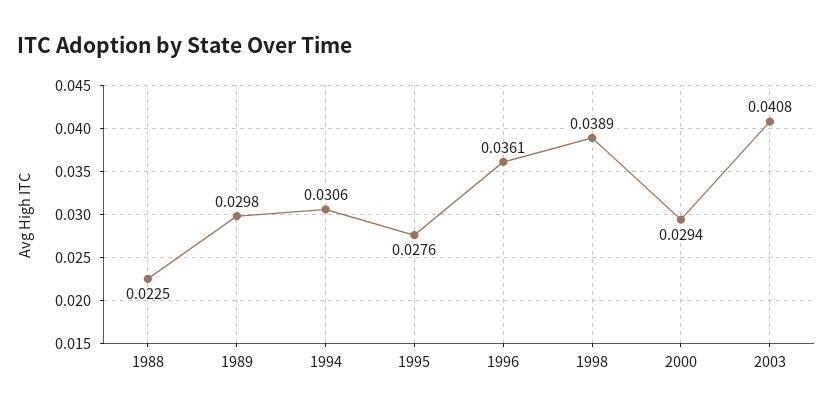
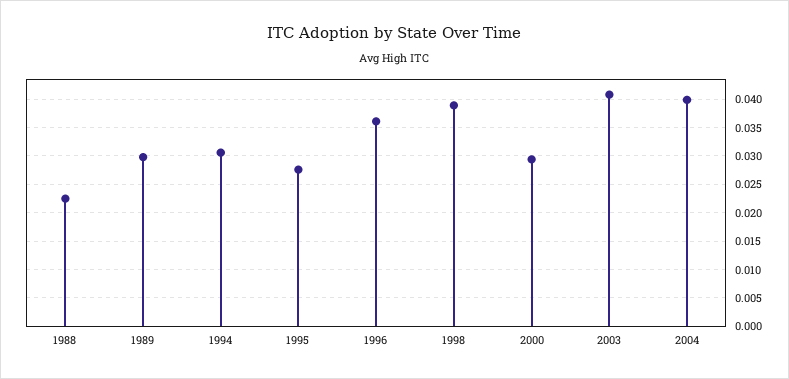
2004: none -> 0.04

